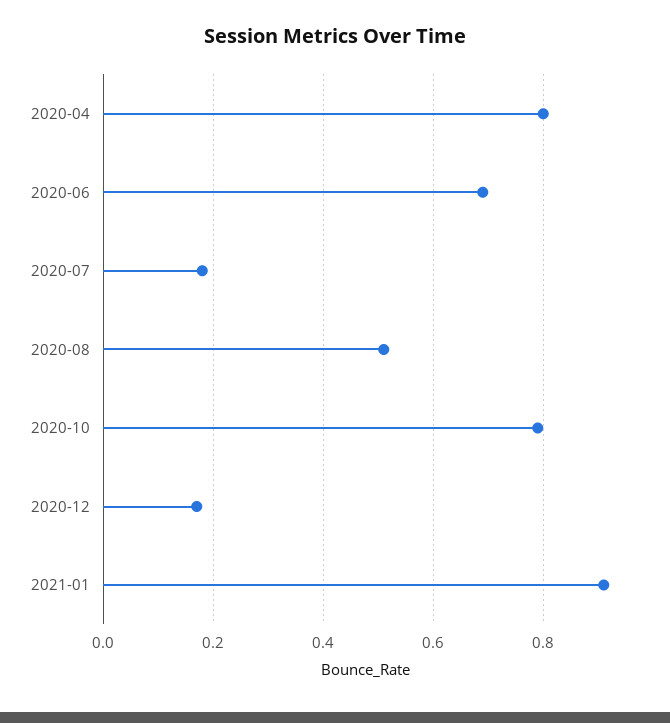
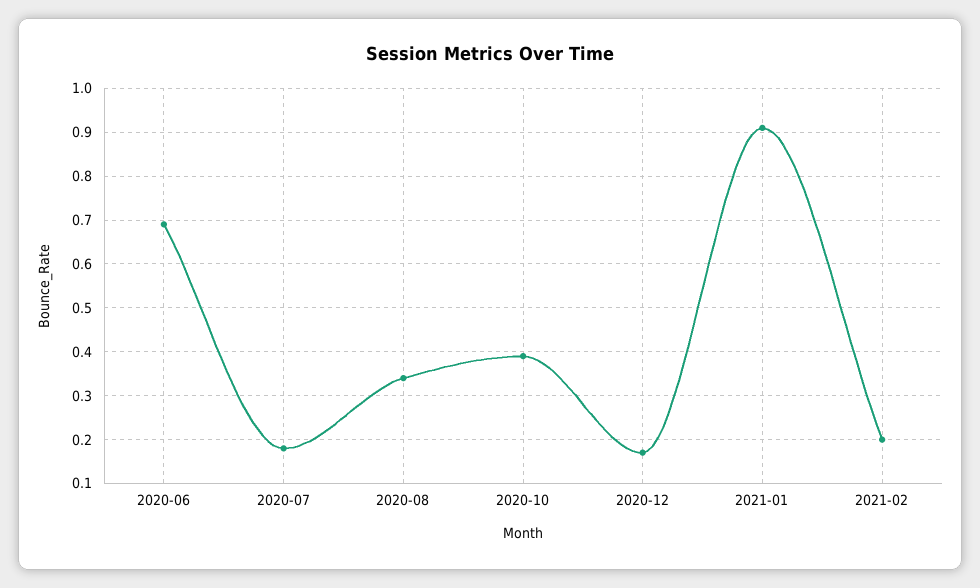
2020-04: 0.8 -> none
2020-08: 0.5 -> 0.35
2020-10: 0.8 -> 0.4
2021-02: none -> 0.2

